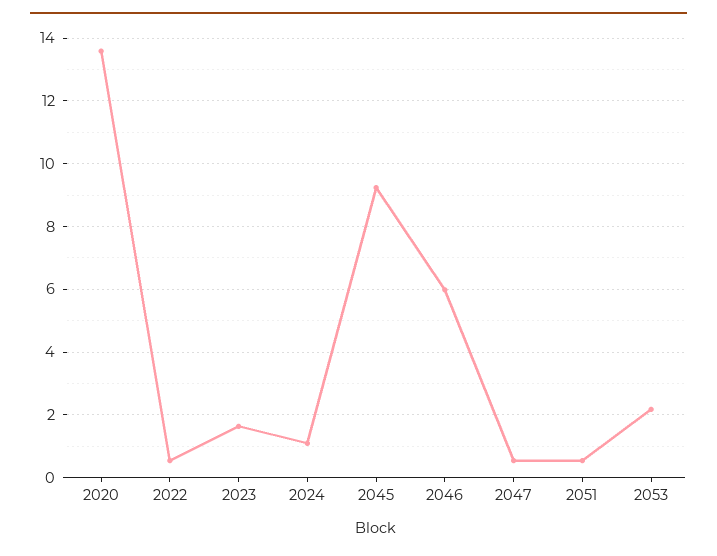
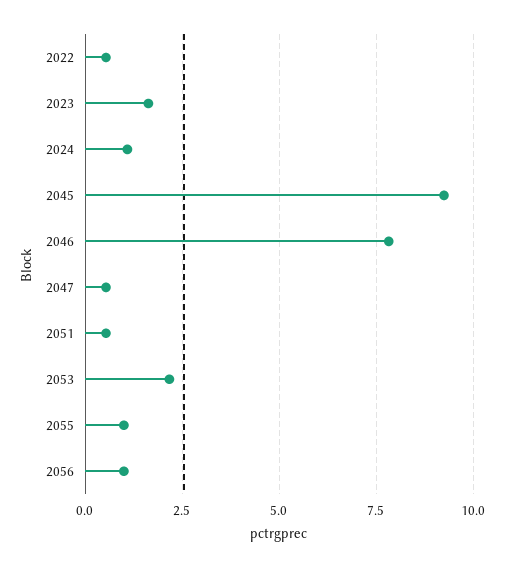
2020: 13.6 -> none
2046: 6 -> 7.75
2055: none -> 1
2056: none -> 1

